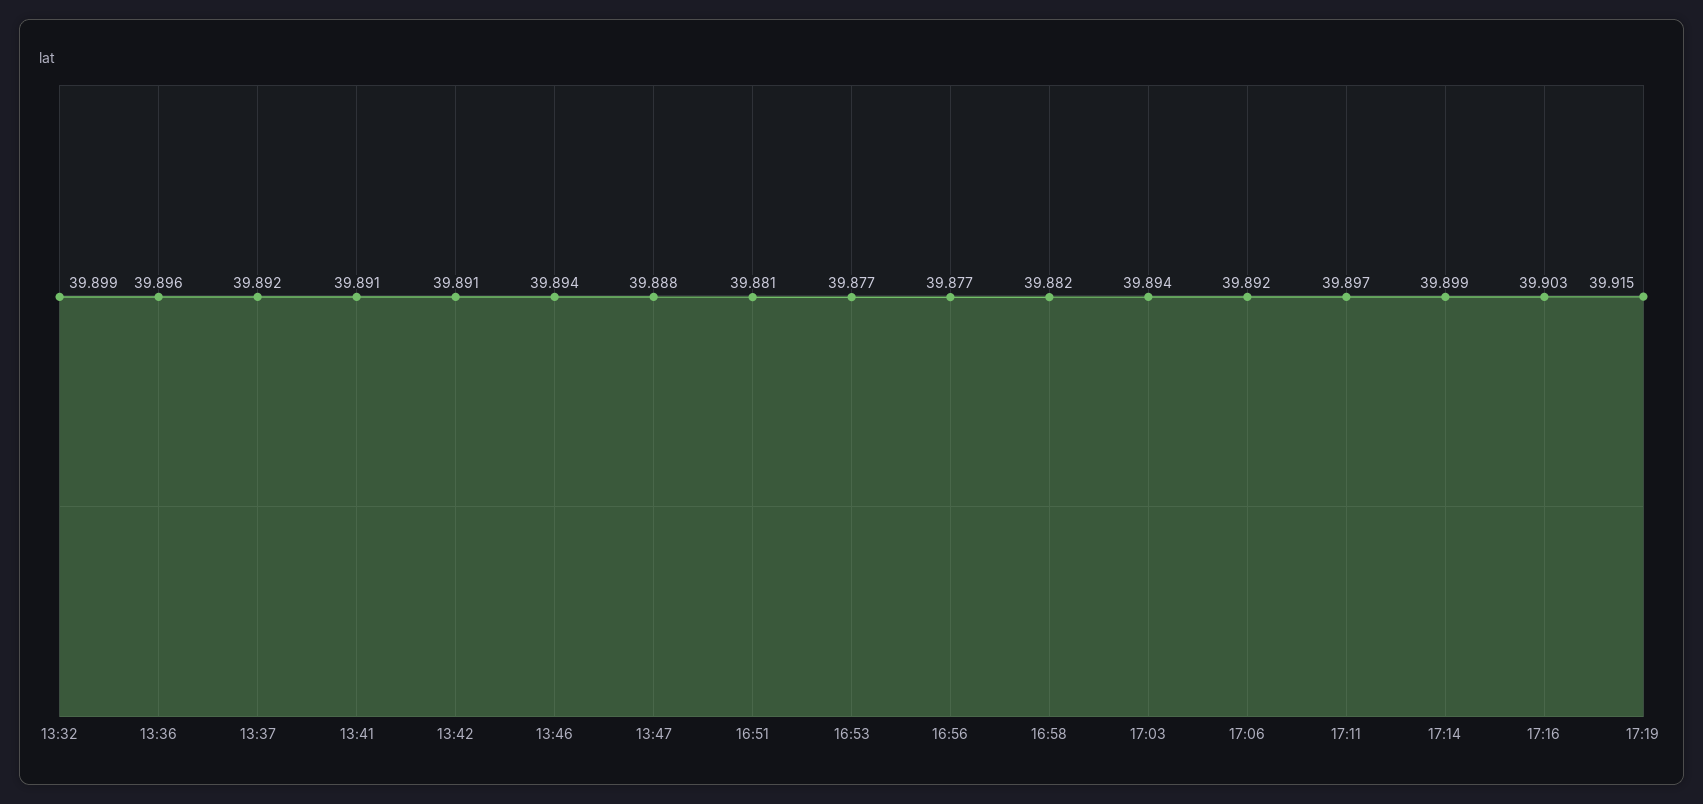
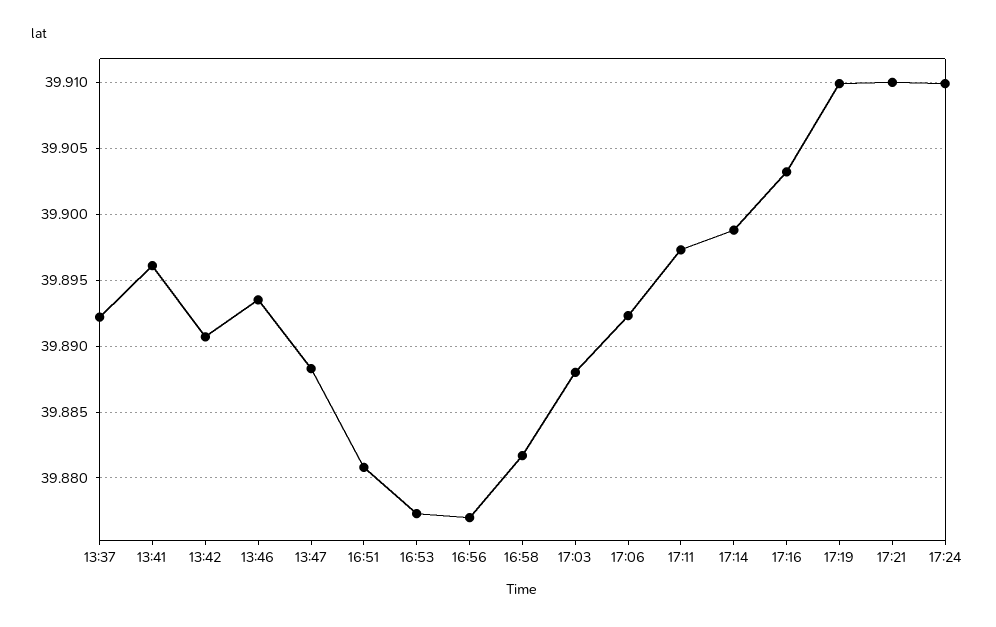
13:32: 39.899 -> none
13:36: 39.896 -> none
13:41: 39.891 -> 39.896
17:03: 39.894 -> 39.888
17:19: 39.915 -> 39.91
17:21: none -> 39.91
17:24: none -> 39.91

